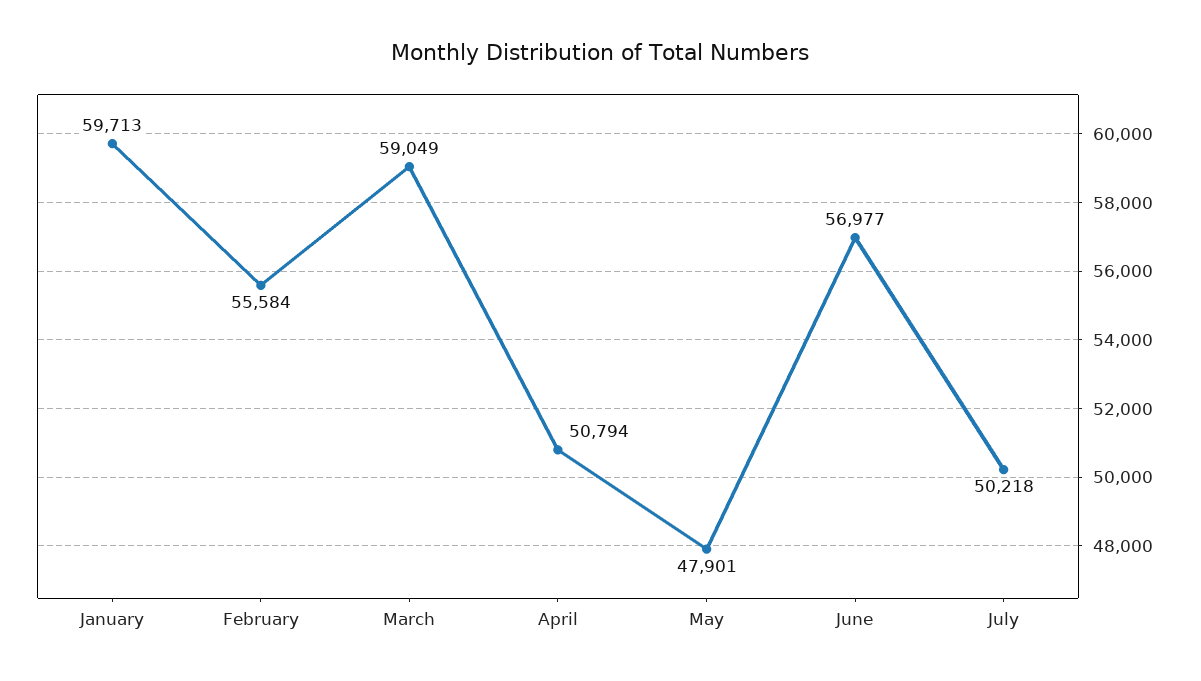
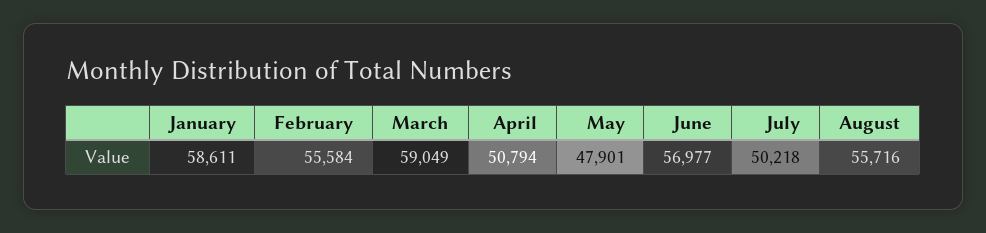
January: 59713 -> 58611
August: none -> 55716

